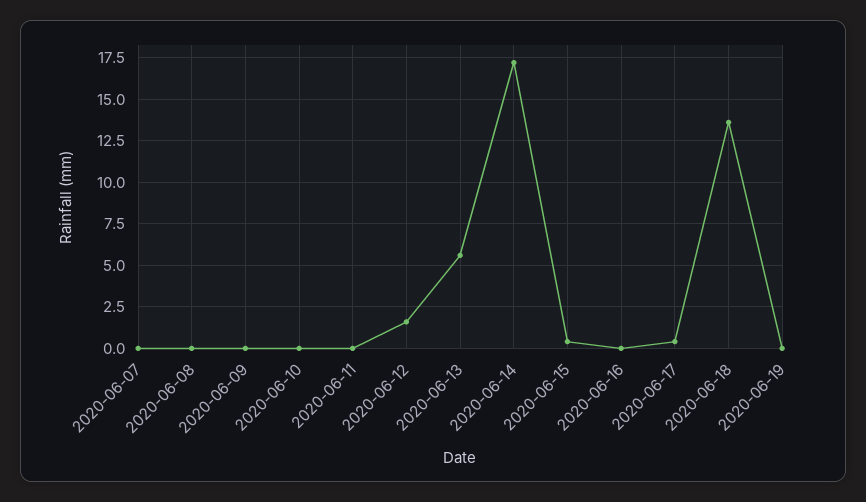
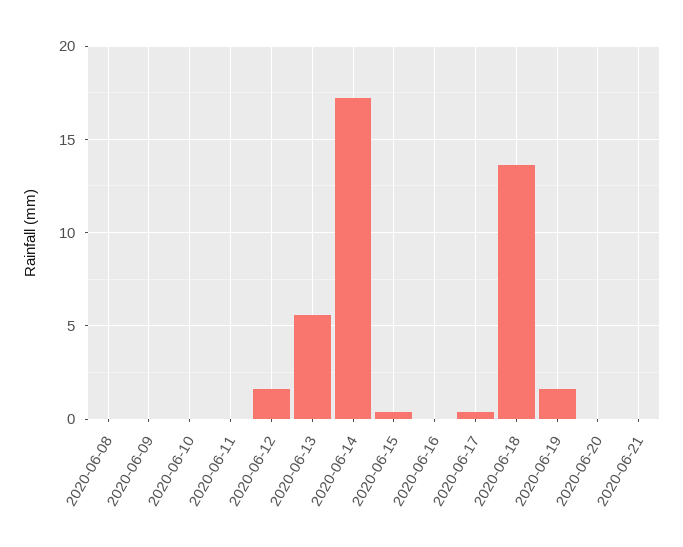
2020-06-07: 0 -> none
2020-06-19: 0 -> 1.5
2020-06-20: none -> 0
2020-06-21: none -> 0

